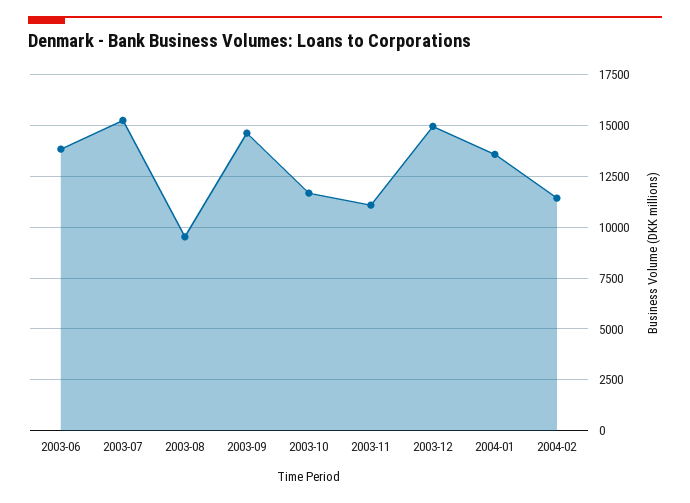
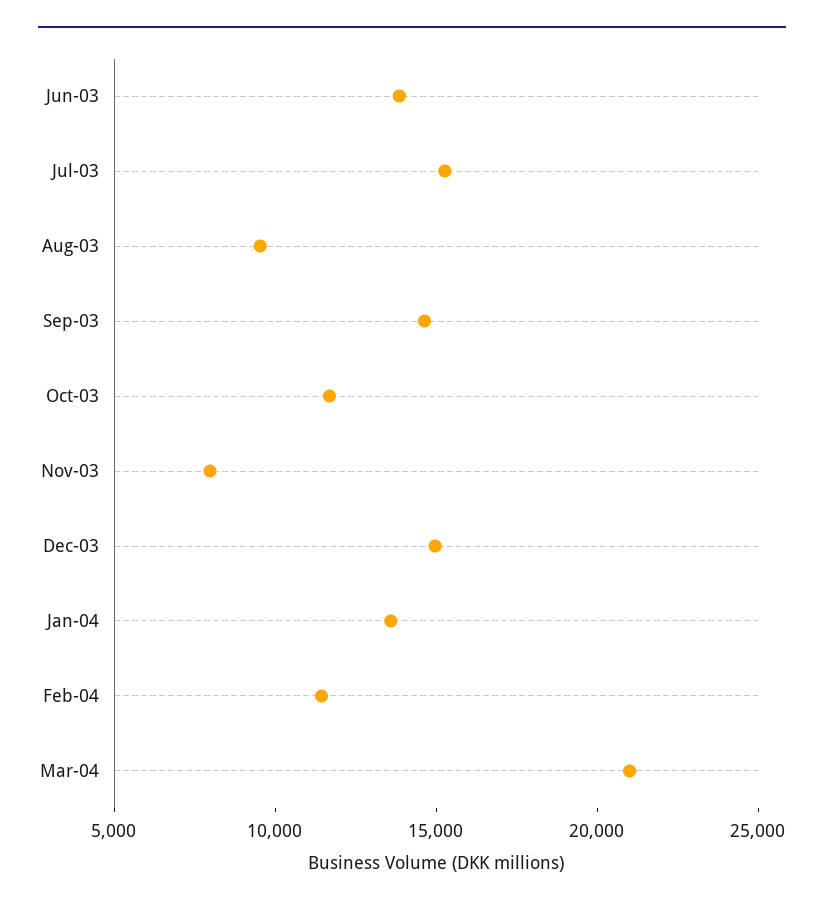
2003-11: 11000 -> 8000
Mar-04: none -> 21000

